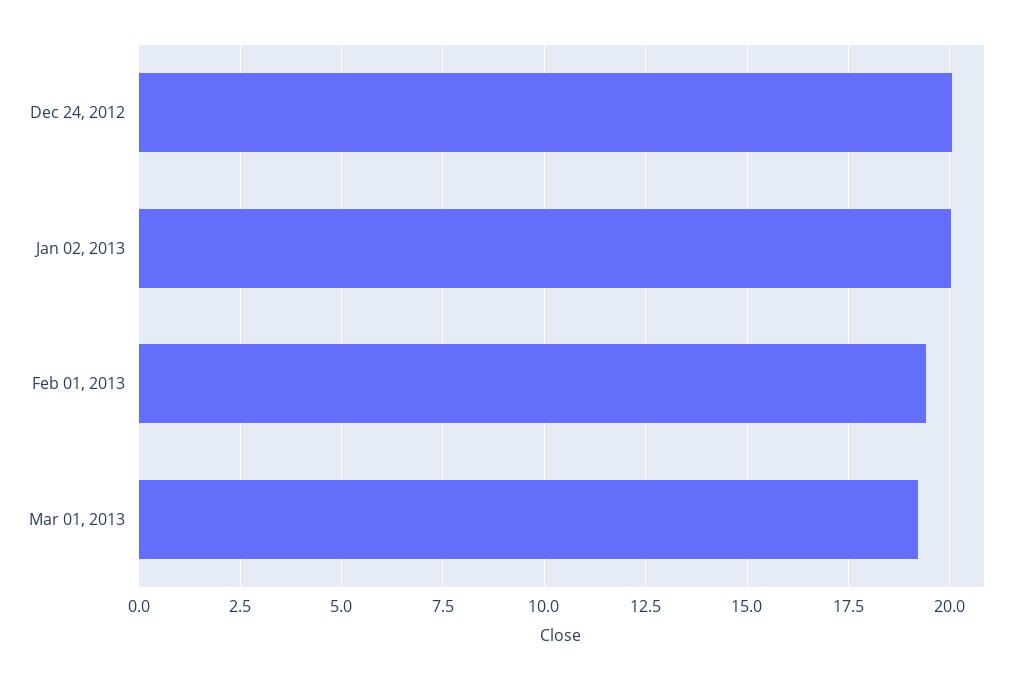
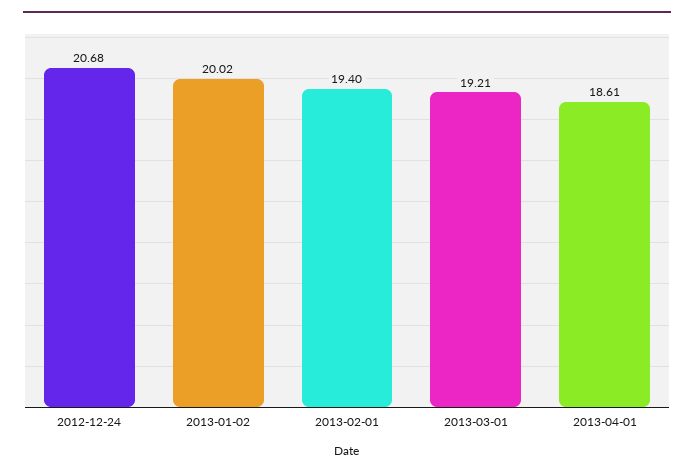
Dec 24, 2012: 20 -> 20.68
2013-04-01: none -> 18.61

